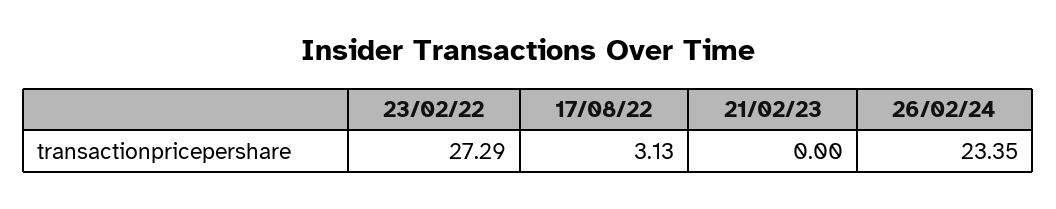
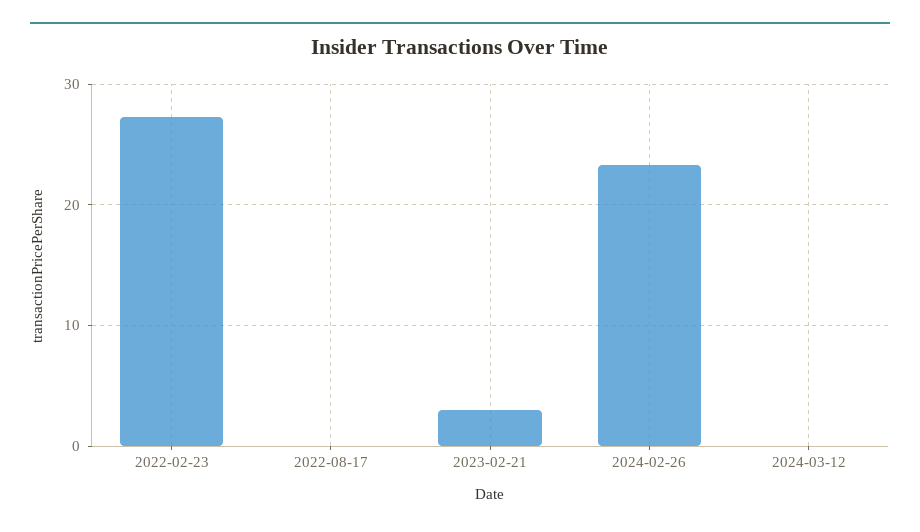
17/08/22: 3.13 -> 0
21/02/23: 0 -> 3
2024-03-12: none -> 0

